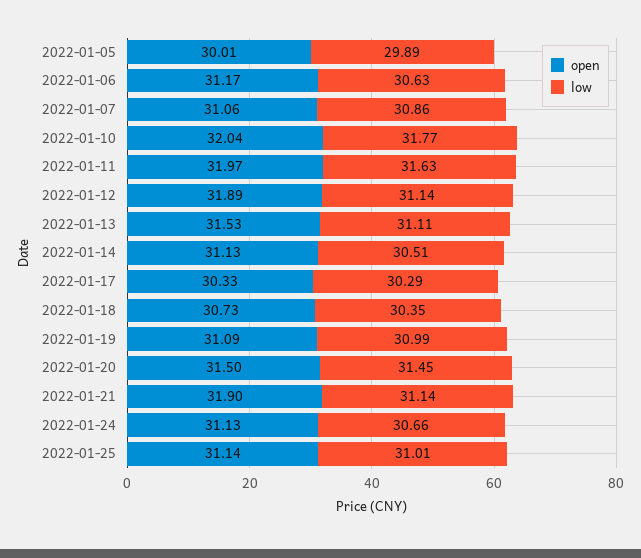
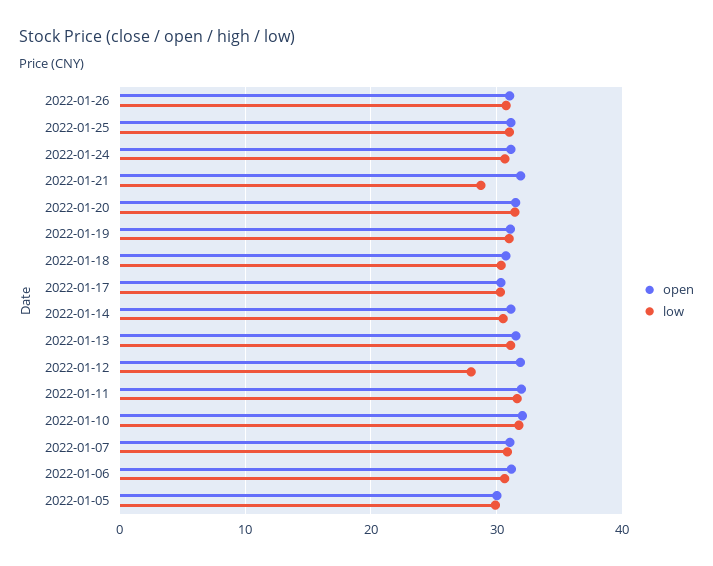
low, 2022-01-12: 31.14 -> 28
low, 2022-01-21: 31.14 -> 29
open, 2022-01-26: none -> 31
low, 2022-01-26: none -> 31

